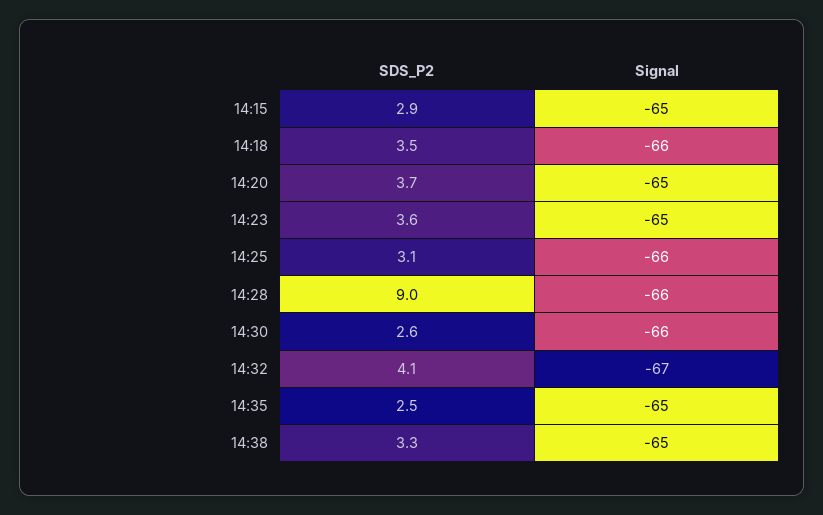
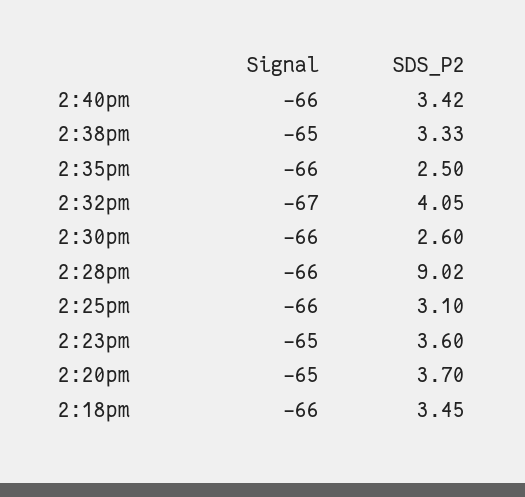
SDS_P2, 14:15: 2.9 -> none
Signal, 14:15: -65 -> none
Signal, 14:35: -65 -> -66
Signal, 2:40pm: none -> -66
SDS_P2, 2:40pm: none -> 3.42

